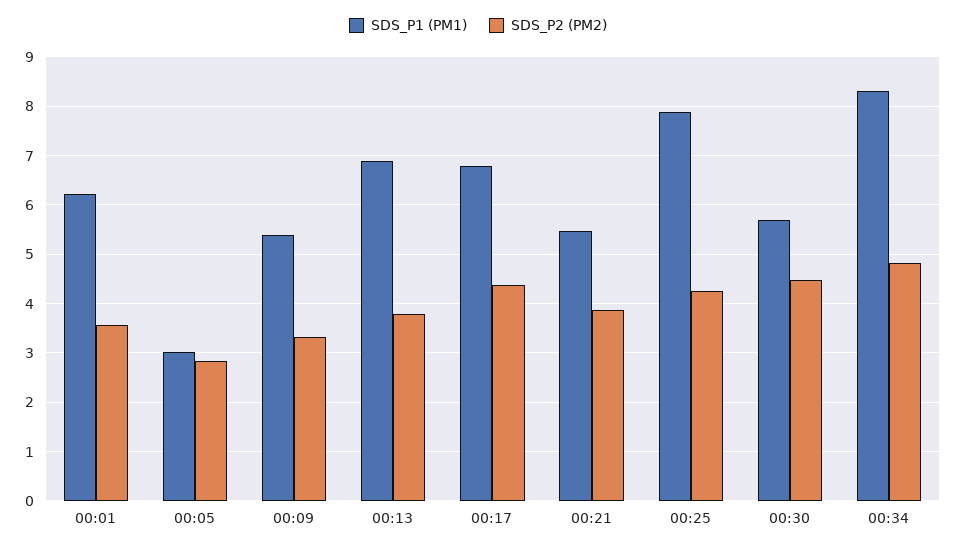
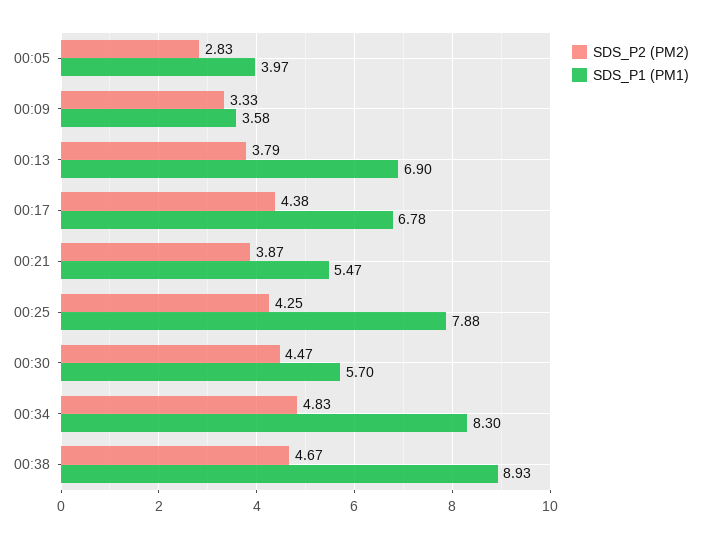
SDS_P1 (PM1), 00:01: 6.2 -> none
SDS_P2 (PM2), 00:01: 3.6 -> none
SDS_P1 (PM1), 00:05: 3 -> 3.97
SDS_P1 (PM1), 00:09: 5.4 -> 3.58
SDS_P2 (PM2), 00:38: none -> 4.67
SDS_P1 (PM1), 00:38: none -> 8.93

